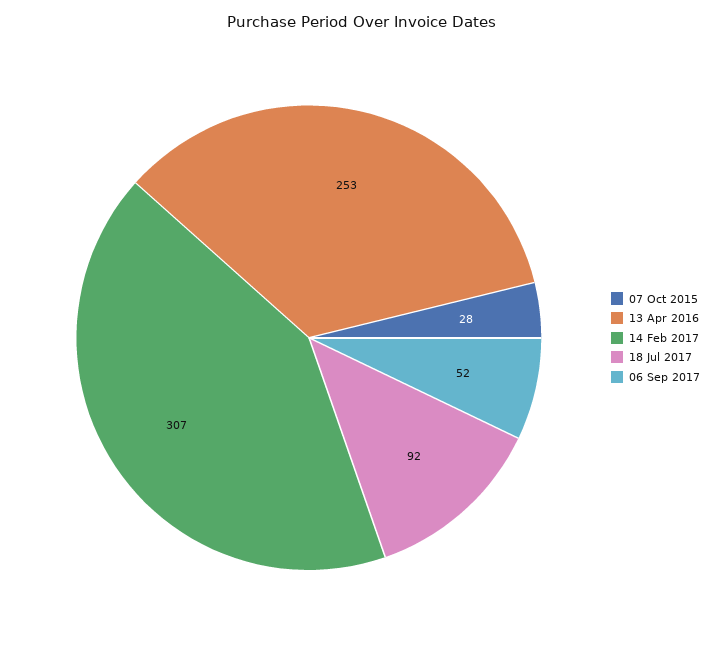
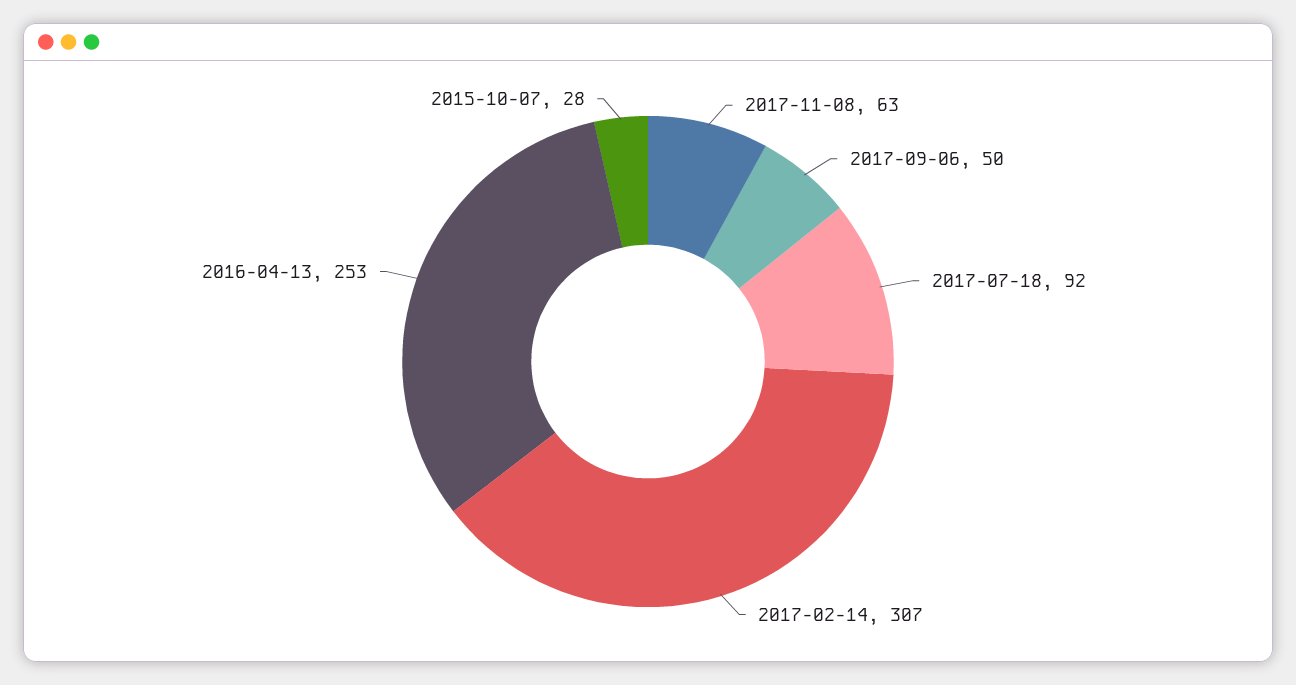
06 Sep 2017: 52 -> 50
2017-11-08: none -> 63

